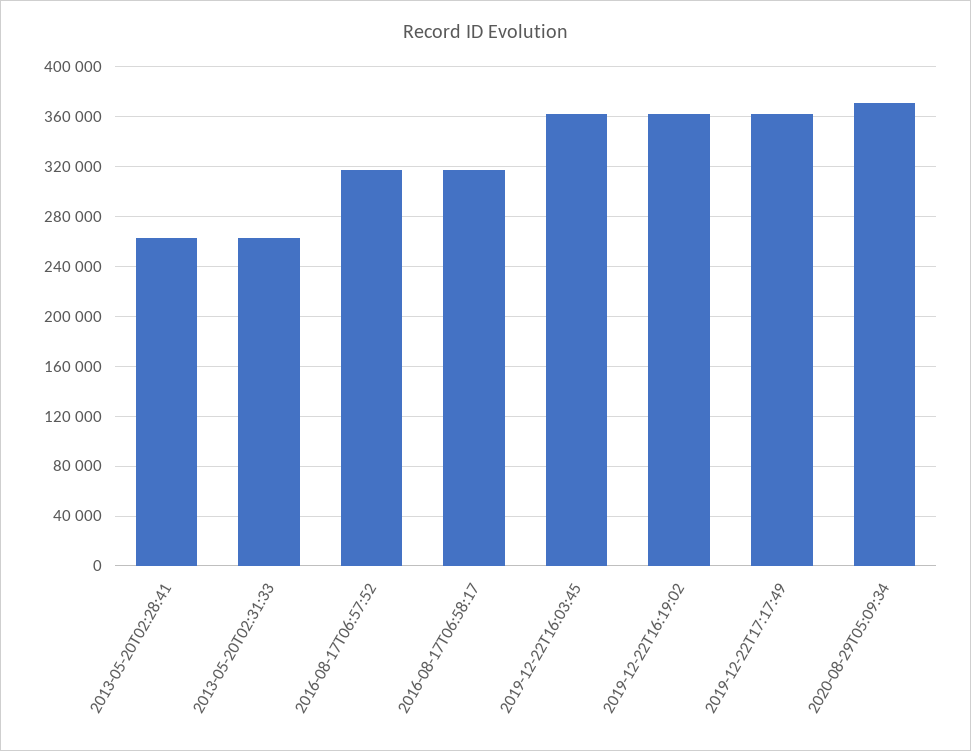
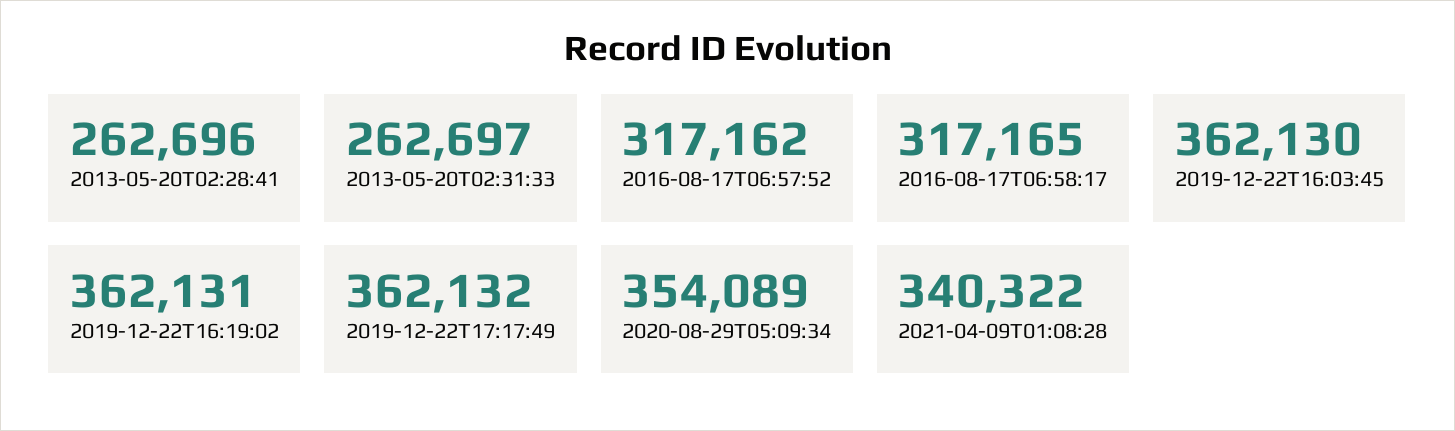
2020-08-29T05:09:34: 370000 -> 354089
2021-04-09T01:08:28: none -> 340322

